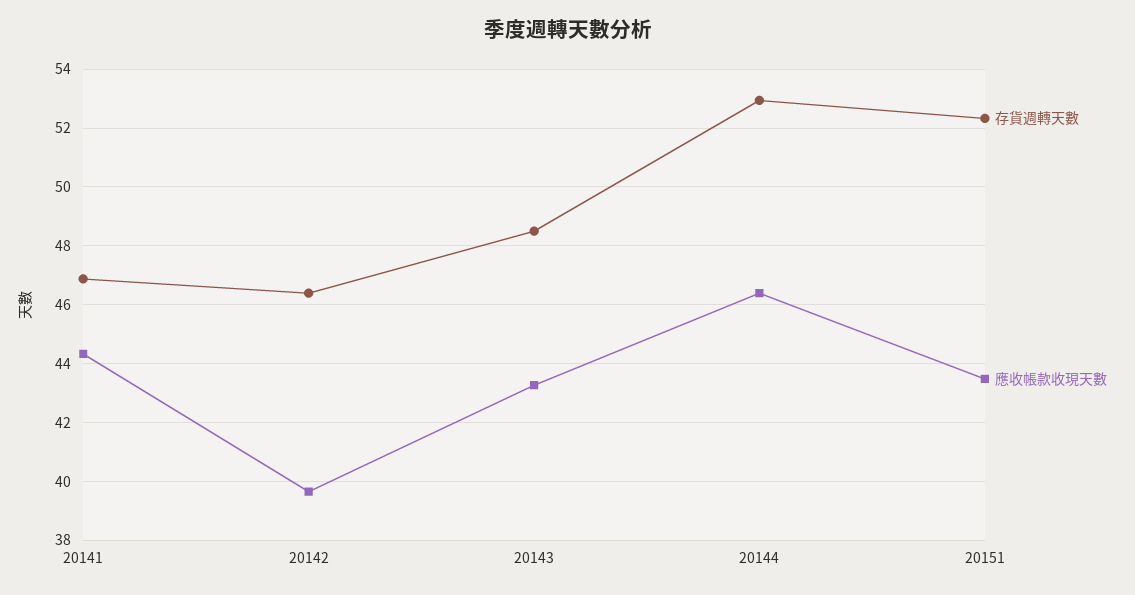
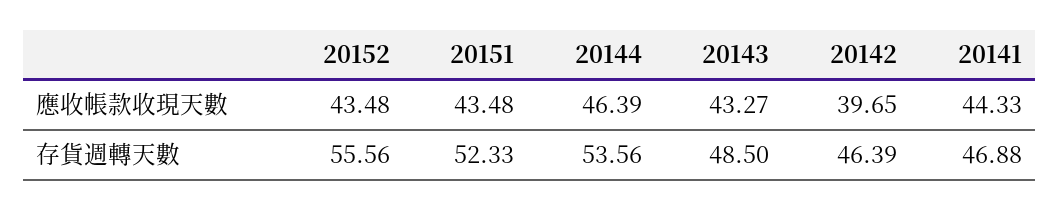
存貨週轉天數, 20144: 53 -> 53.56
應收帳款收現天數, 20152: none -> 43.48
存貨週轉天數, 20152: none -> 55.56

